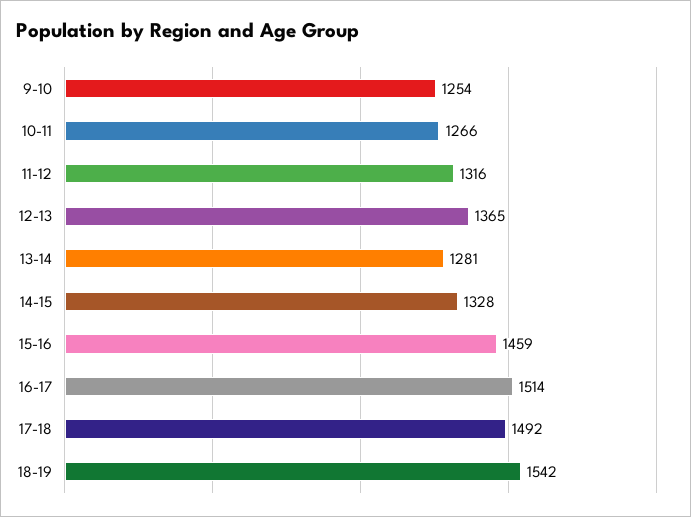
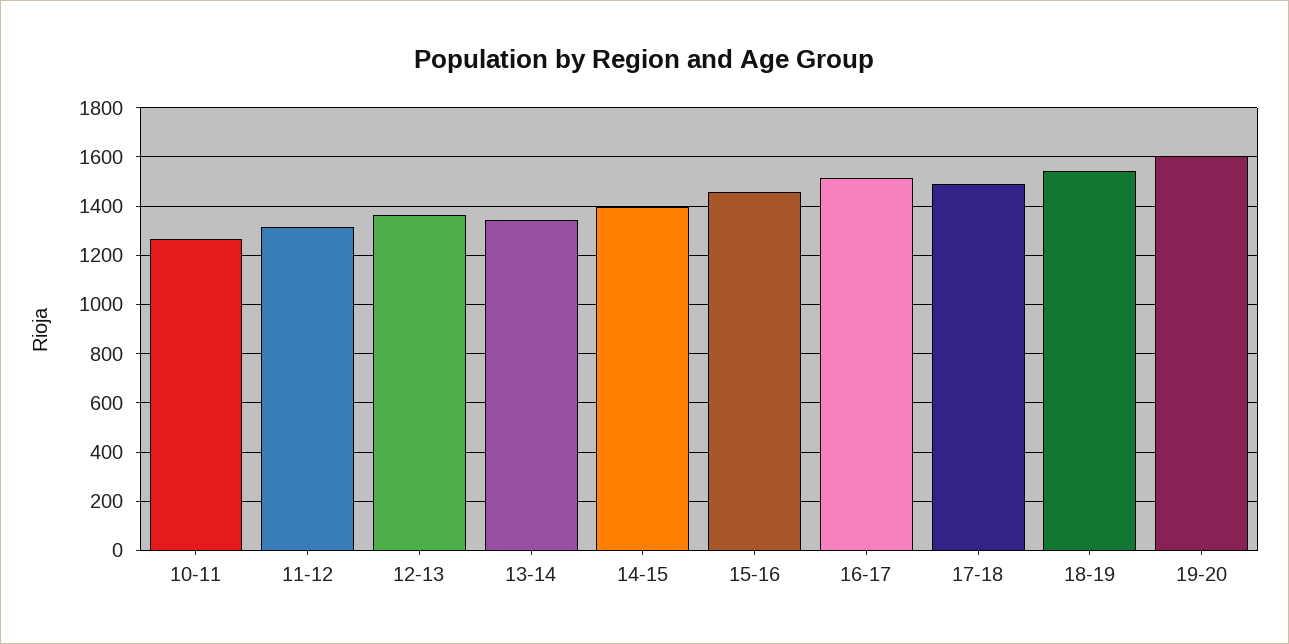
9-10: 1254 -> none
13-14: 1281 -> 1350
14-15: 1328 -> 1400
19-20: none -> 1600

